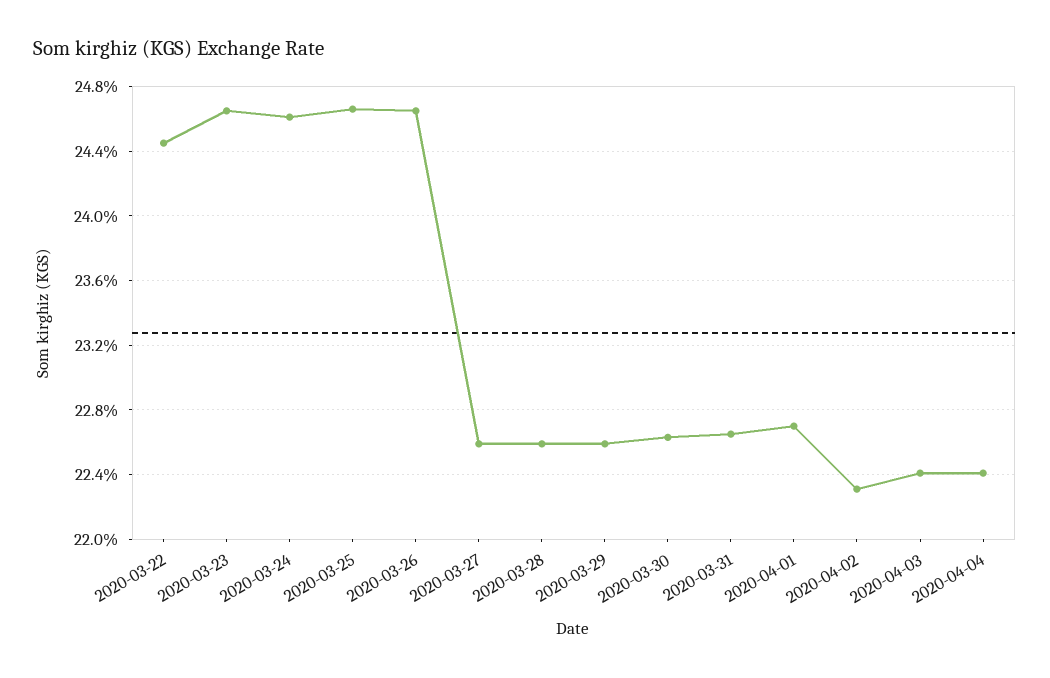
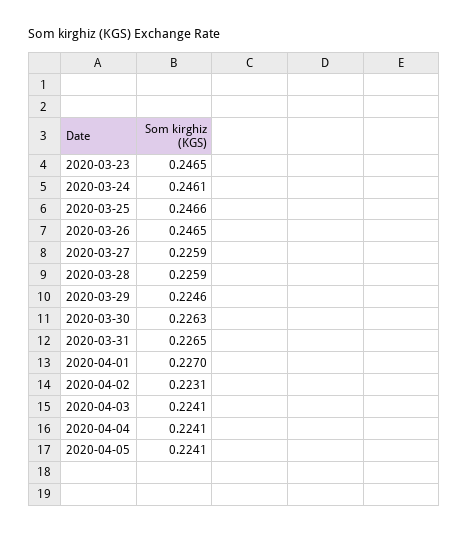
2020-03-22: 0.2445 -> none
2020-03-29: 0.226 -> 0.2246
2020-04-05: none -> 0.2241

